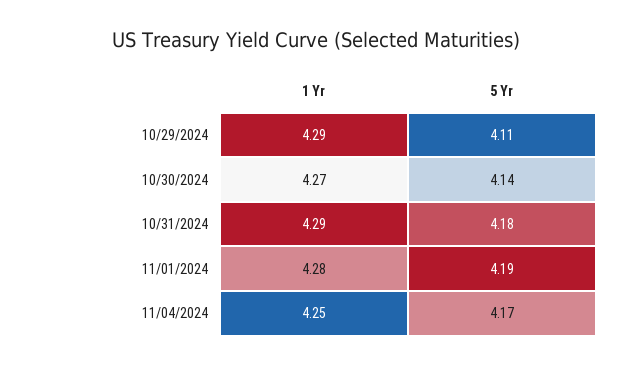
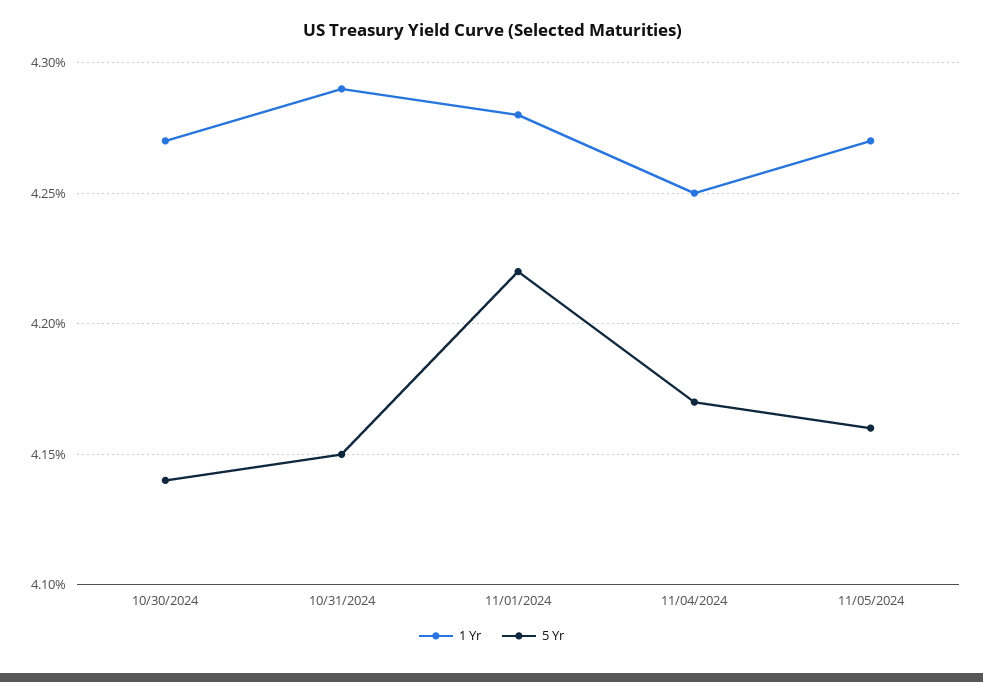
1 Yr, 10/29/2024: 4.29 -> none
5 Yr, 10/29/2024: 4.11 -> none
5 Yr, 10/31/2024: 4.18 -> 4.15
5 Yr, 11/01/2024: 4.19 -> 4.22
1 Yr, 11/05/2024: none -> 4.27
5 Yr, 11/05/2024: none -> 4.16

